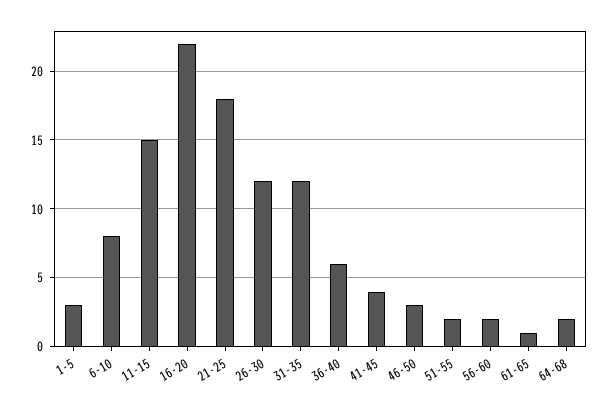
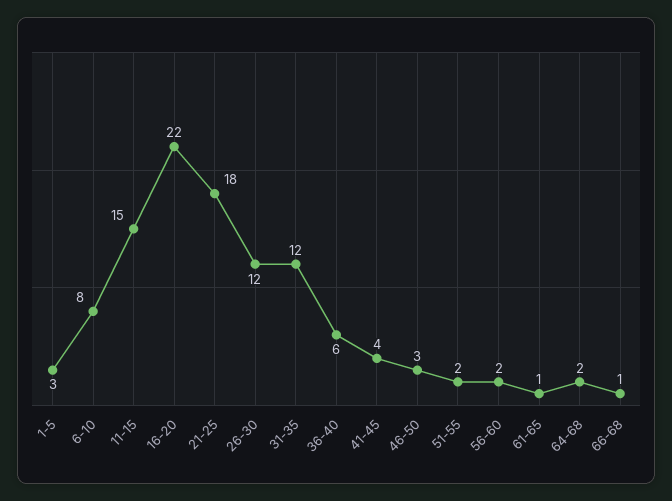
66-68: none -> 1

